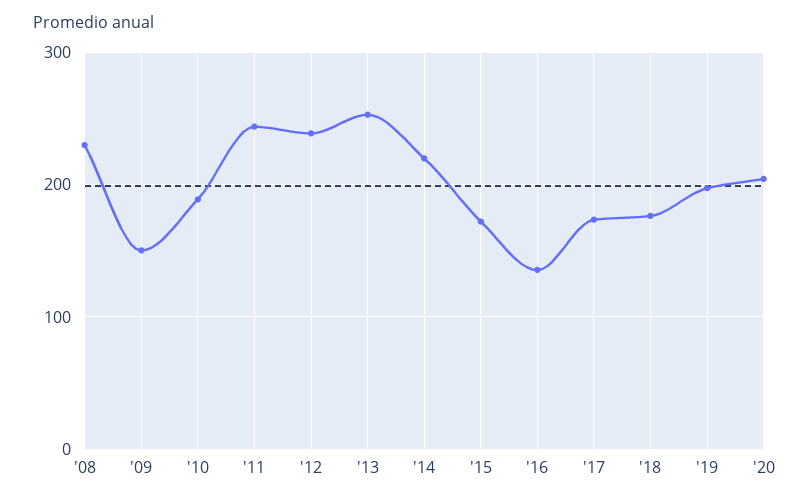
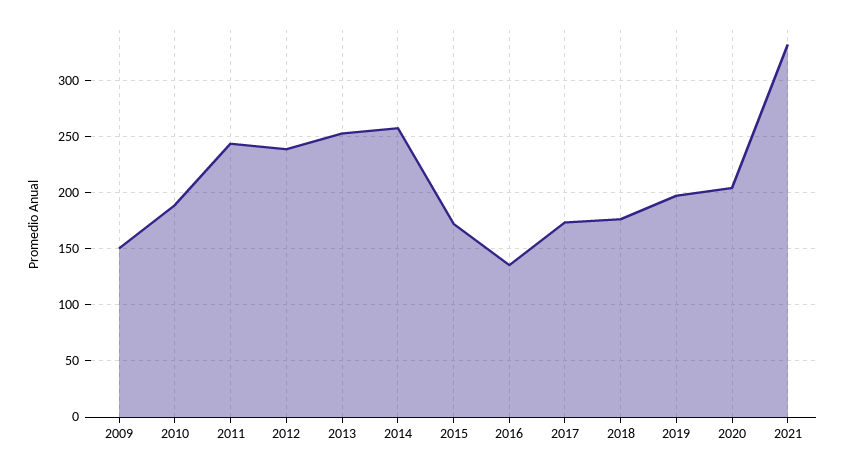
'08: 230 -> none
'14: 220 -> 260
2021: none -> 330

